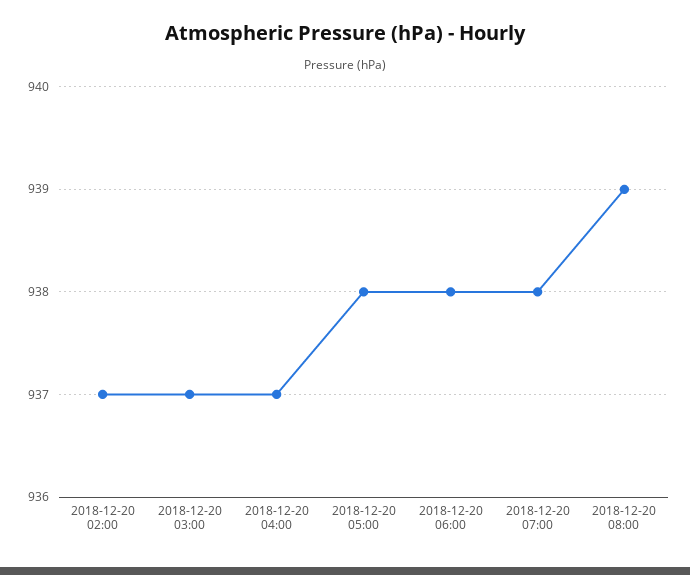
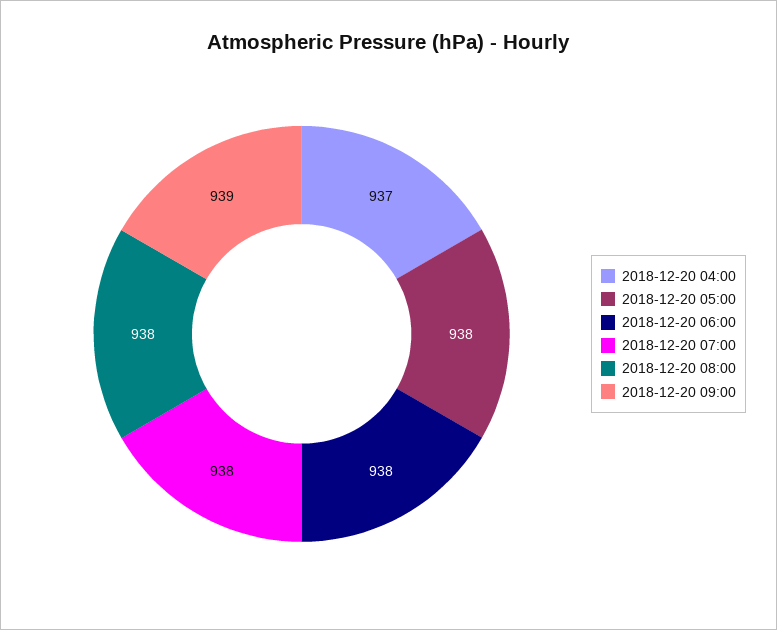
2018-12-20 02:00: 937 -> none
2018-12-20 03:00: 937 -> none
2018-12-20 08:00: 939 -> 938
2018-12-20 09:00: none -> 939

